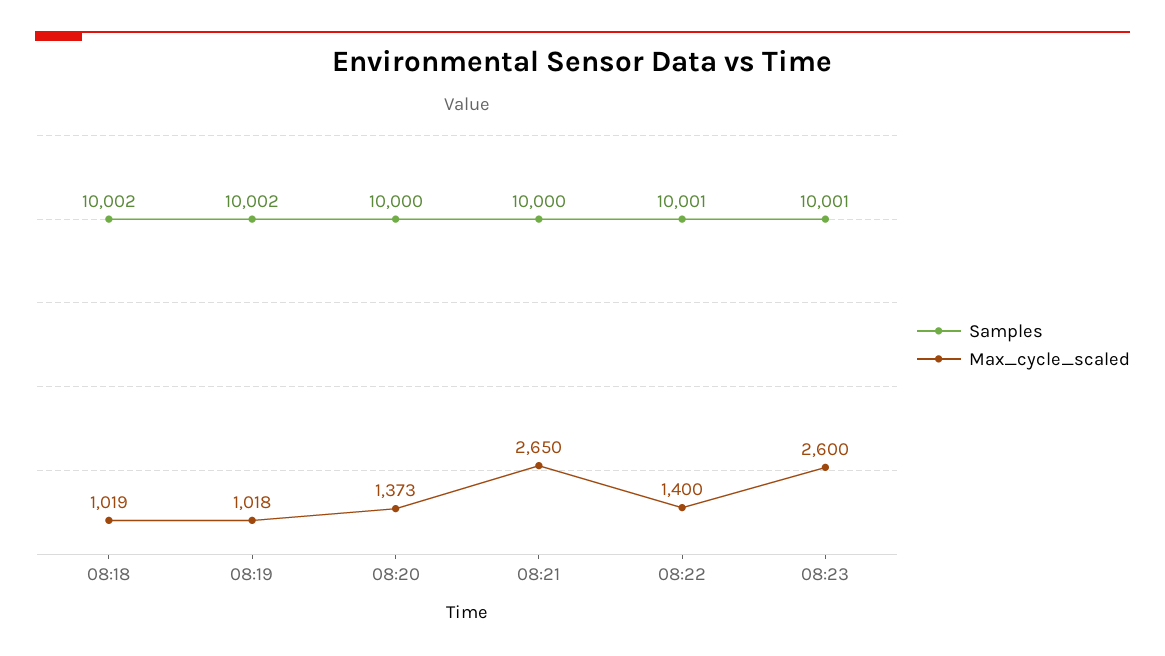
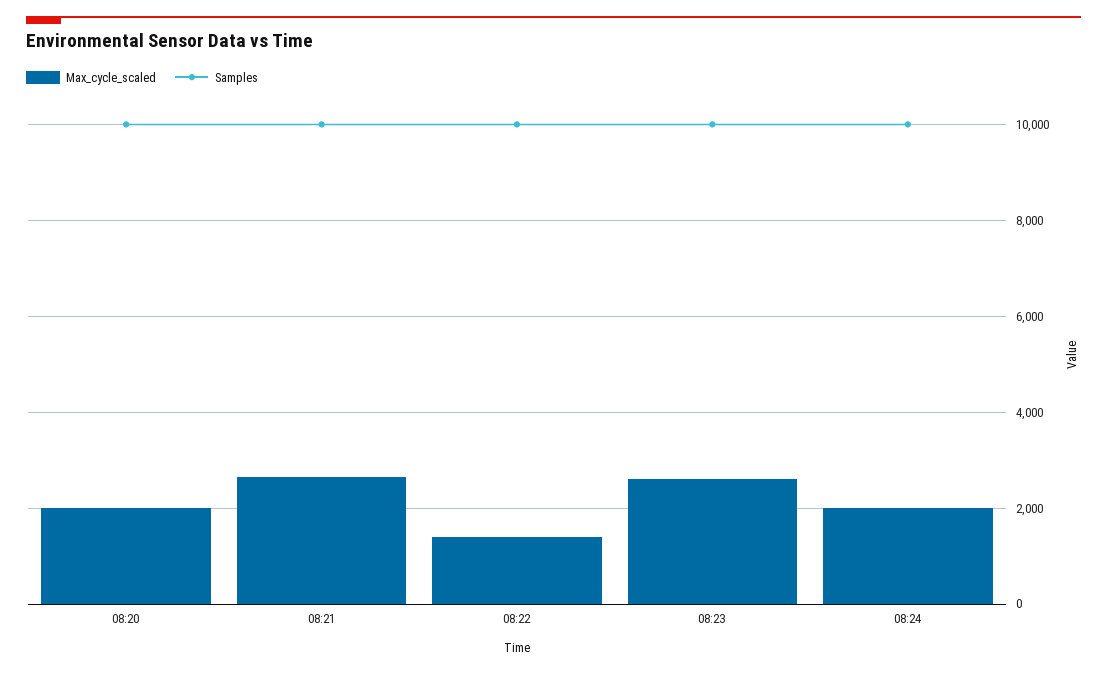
Samples, 08:18: 10002 -> none
Max_cycle_scaled, 08:18: 1019 -> none
Samples, 08:19: 10002 -> none
Max_cycle_scaled, 08:19: 1018 -> none
Max_cycle_scaled, 08:20: 1373 -> 2000
Max_cycle_scaled, 08:24: none -> 2000
Samples, 08:24: none -> 10000

